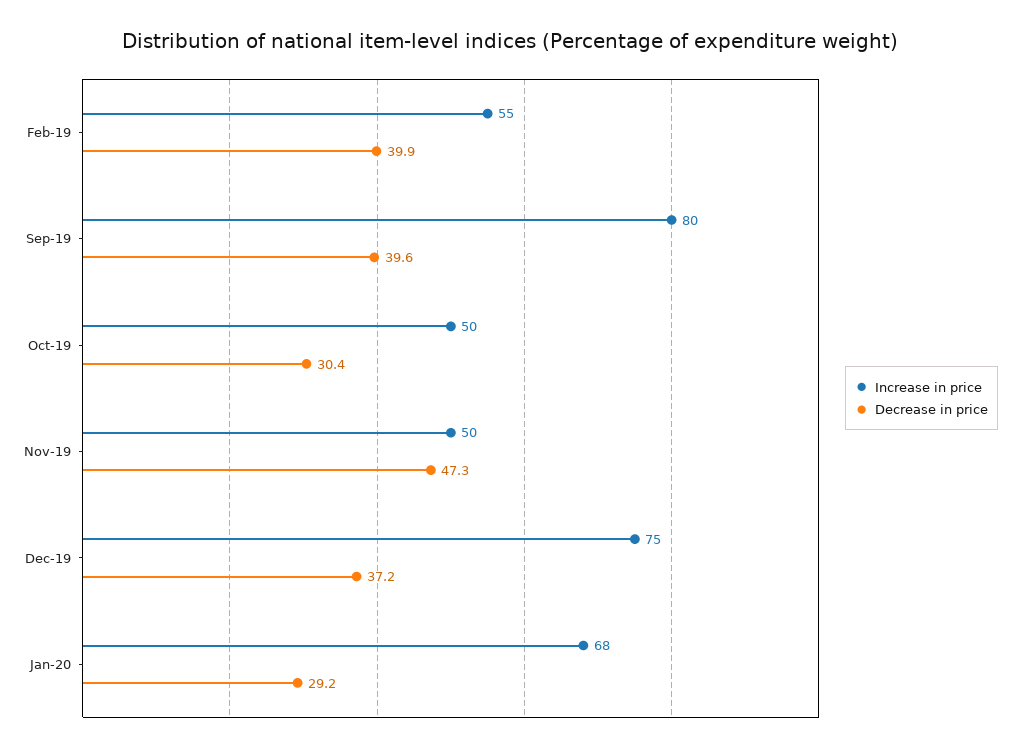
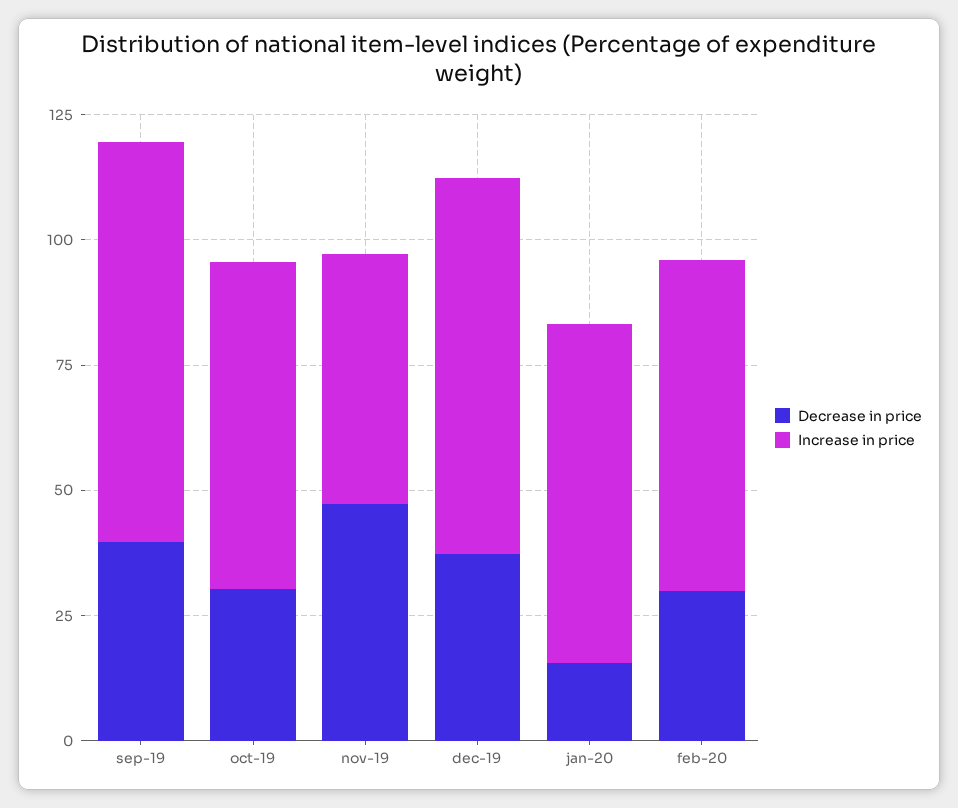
Increase in price, Feb-19: 55 -> none
Decrease in price, Feb-19: 39.9 -> none
Increase in price, Oct-19: 50 -> 65
Decrease in price, Jan-20: 29.2 -> 15
Decrease in price, feb-20: none -> 30
Increase in price, feb-20: none -> 65

